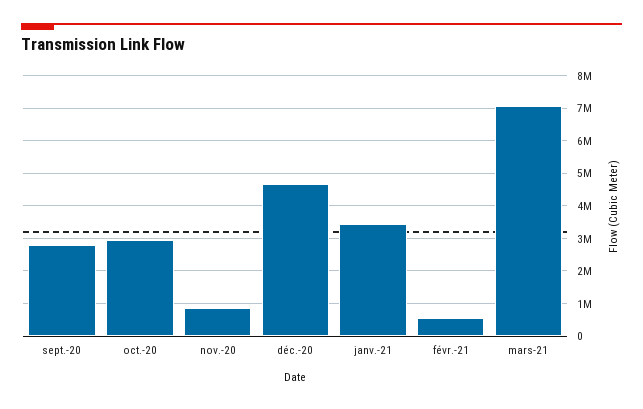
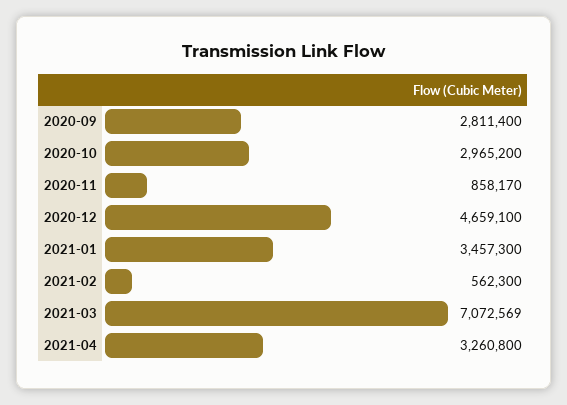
2021-04: none -> 3260800

